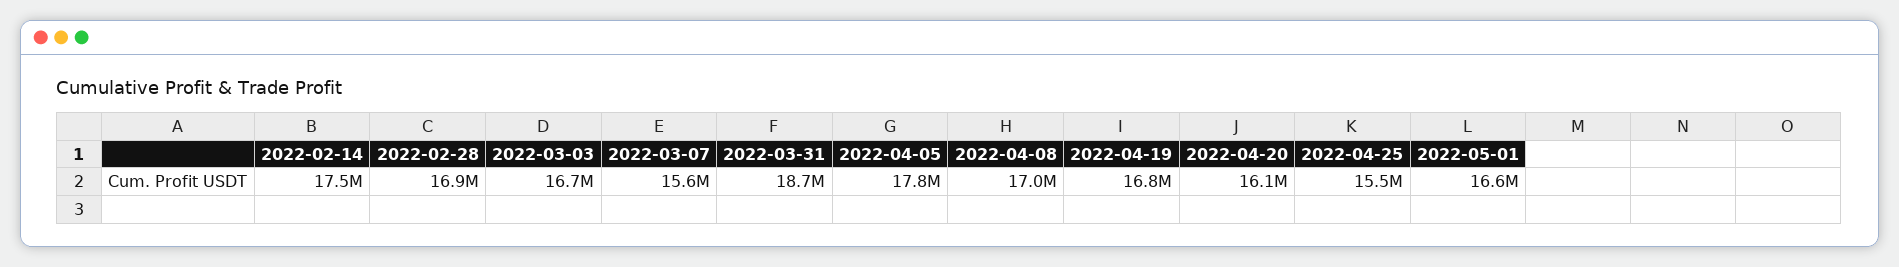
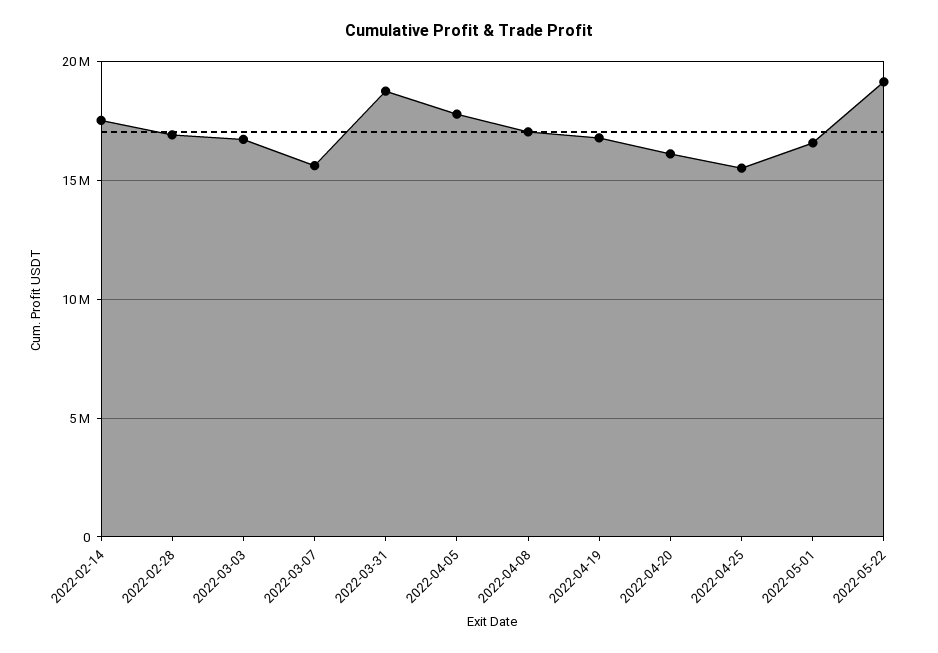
2022-05-22: none -> 19000000

